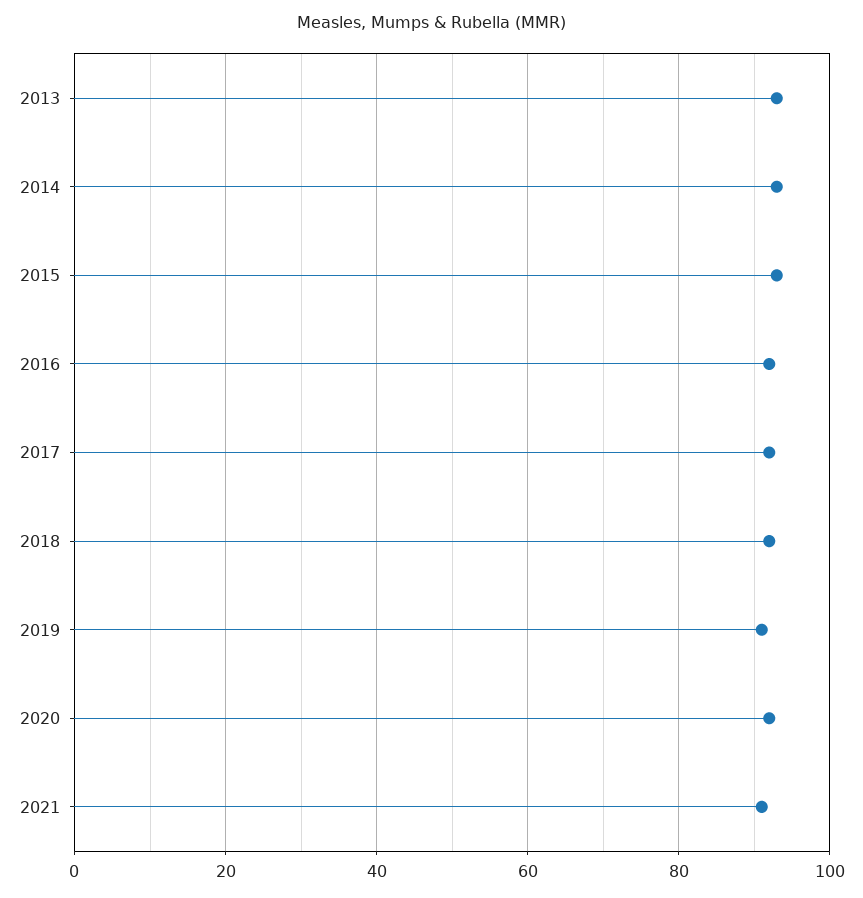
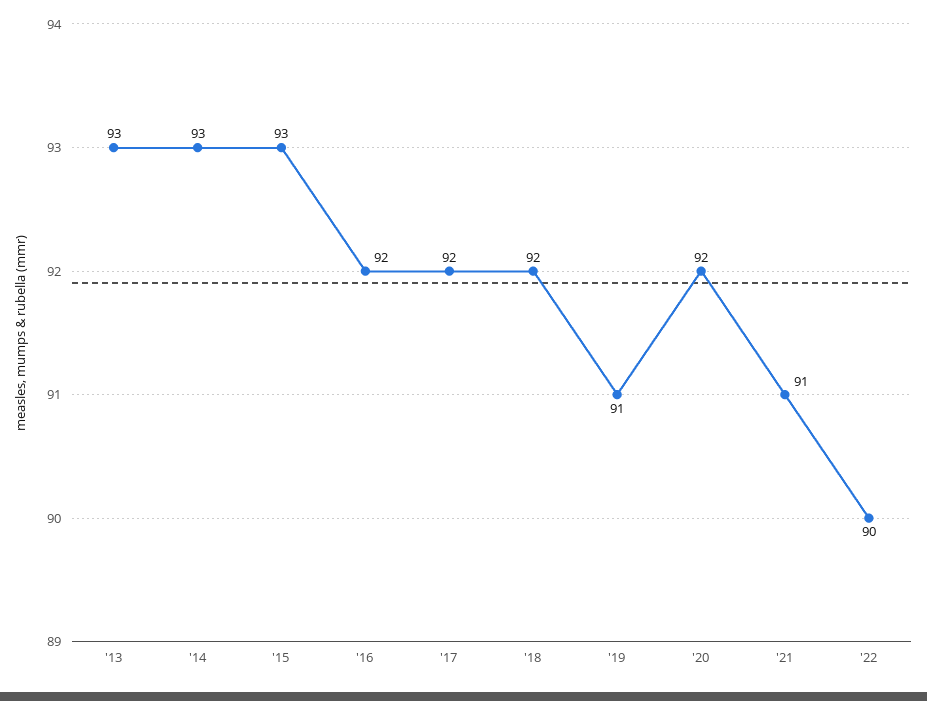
'22: none -> 90

